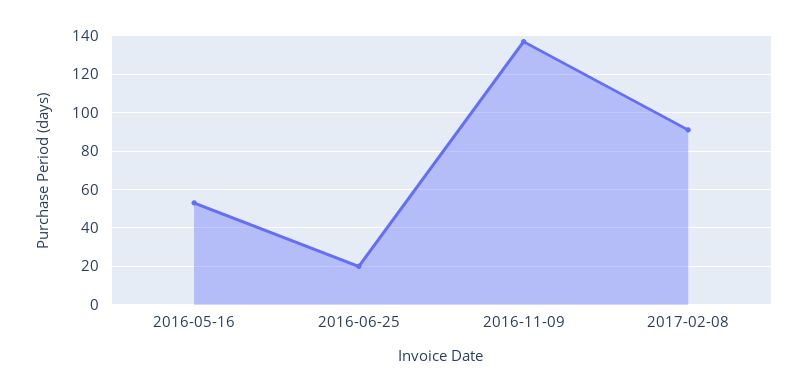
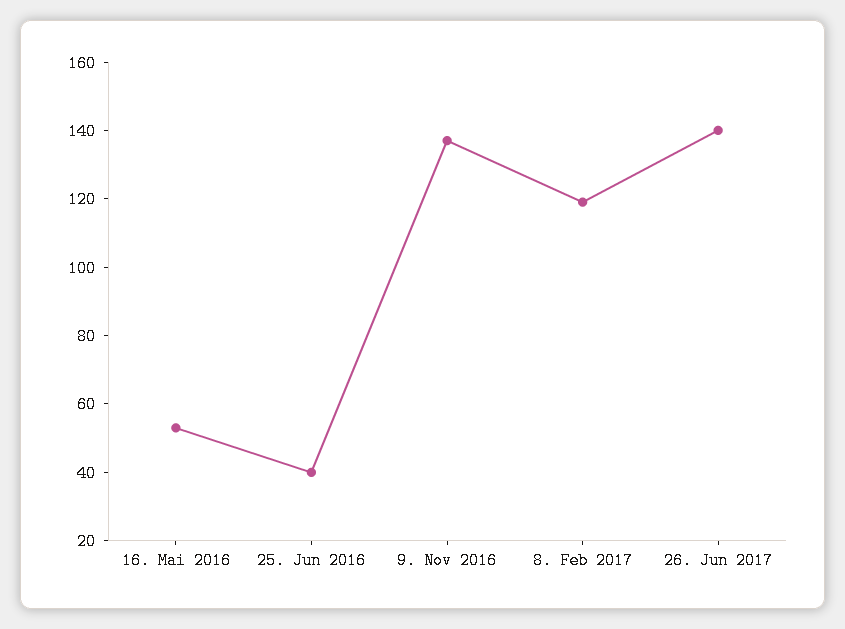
2016-06-25: 20 -> 40
2017-02-08: 90 -> 120
26. Jun 2017: none -> 140

